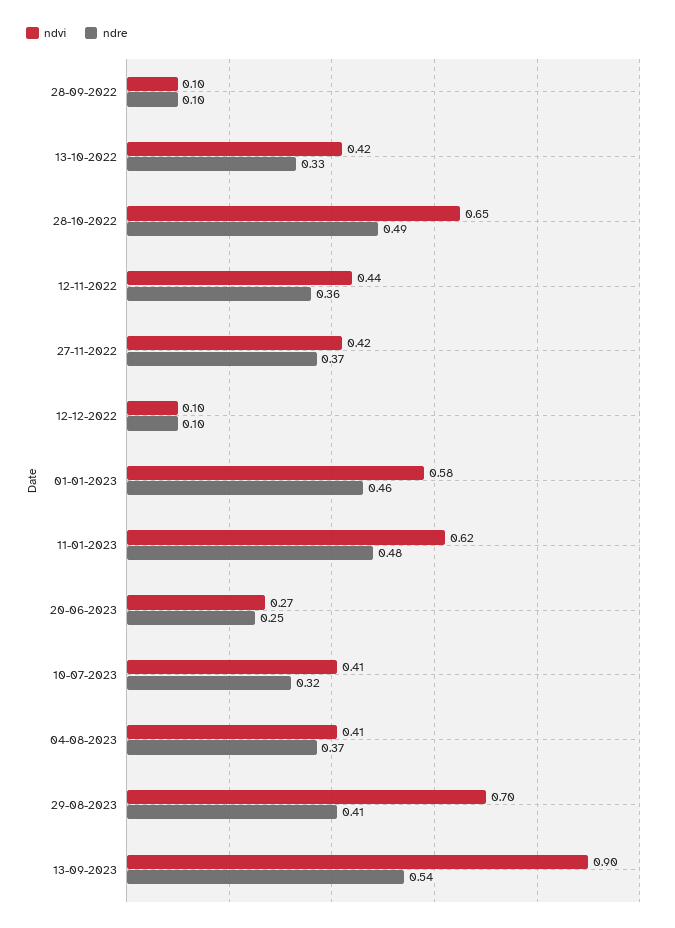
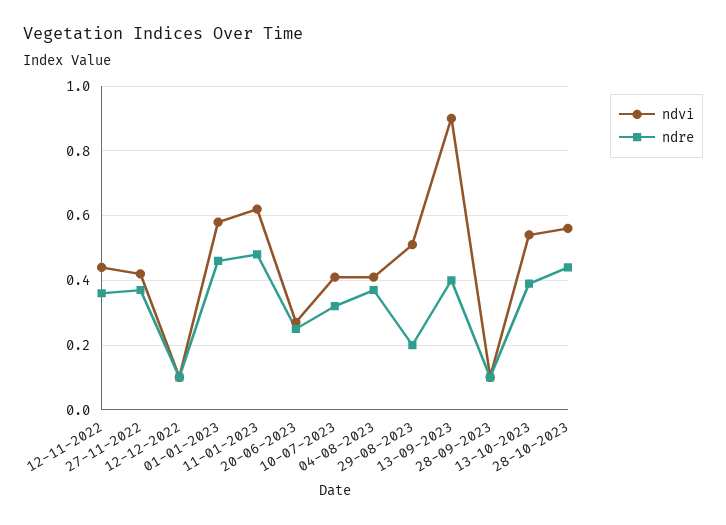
ndvi, 28-09-2022: 0.1 -> none
ndre, 28-09-2022: 0.1 -> none
ndvi, 13-10-2022: 0.42 -> none
ndre, 13-10-2022: 0.33 -> none
ndvi, 28-10-2022: 0.65 -> none
ndre, 28-10-2022: 0.49 -> none
ndvi, 29-08-2023: 0.7 -> 0.5
ndre, 29-08-2023: 0.41 -> 0.2
ndre, 13-09-2023: 0.54 -> 0.4
ndvi, 28-09-2023: none -> 0.1
ndre, 28-09-2023: none -> 0.1
ndvi, 13-10-2023: none -> 0.55
ndre, 13-10-2023: none -> 0.4
ndvi, 28-10-2023: none -> 0.55
ndre, 28-10-2023: none -> 0.45

